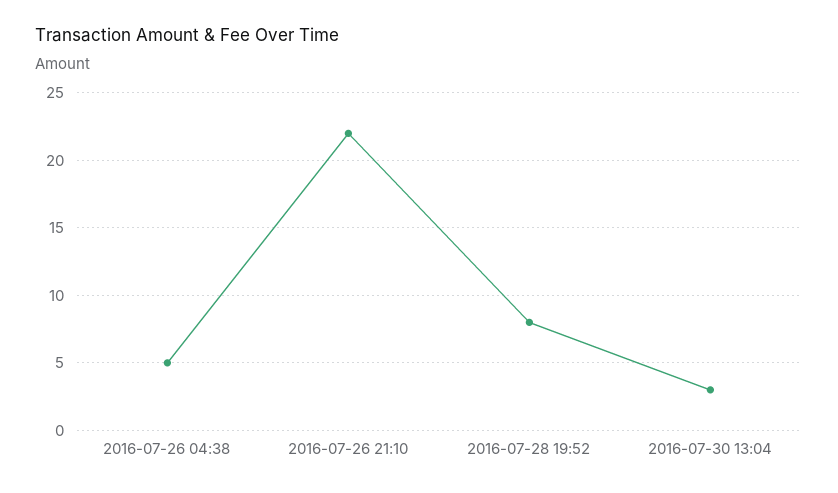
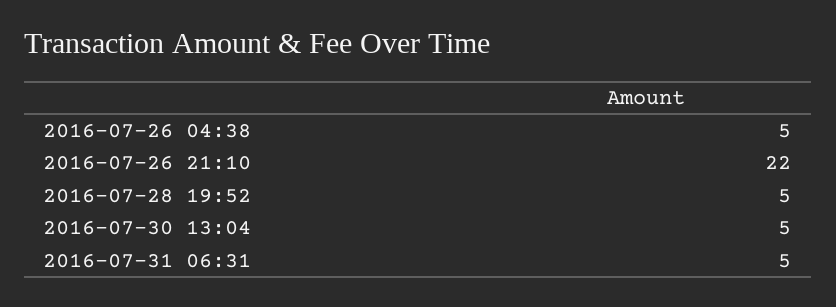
2016-07-28 19:52: 8 -> 5
2016-07-30 13:04: 3 -> 5
2016-07-31 06:31: none -> 5

